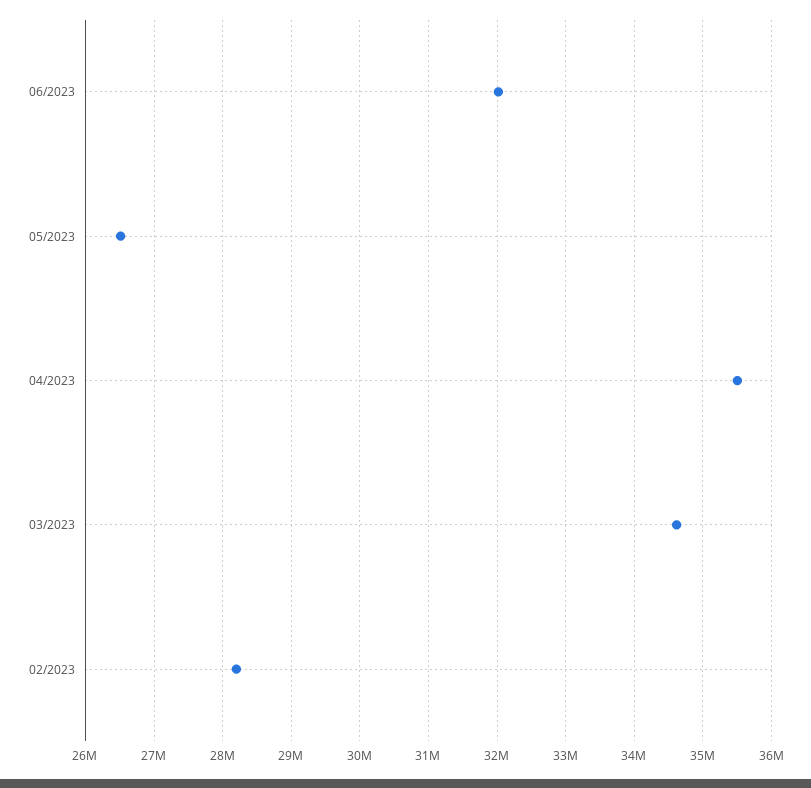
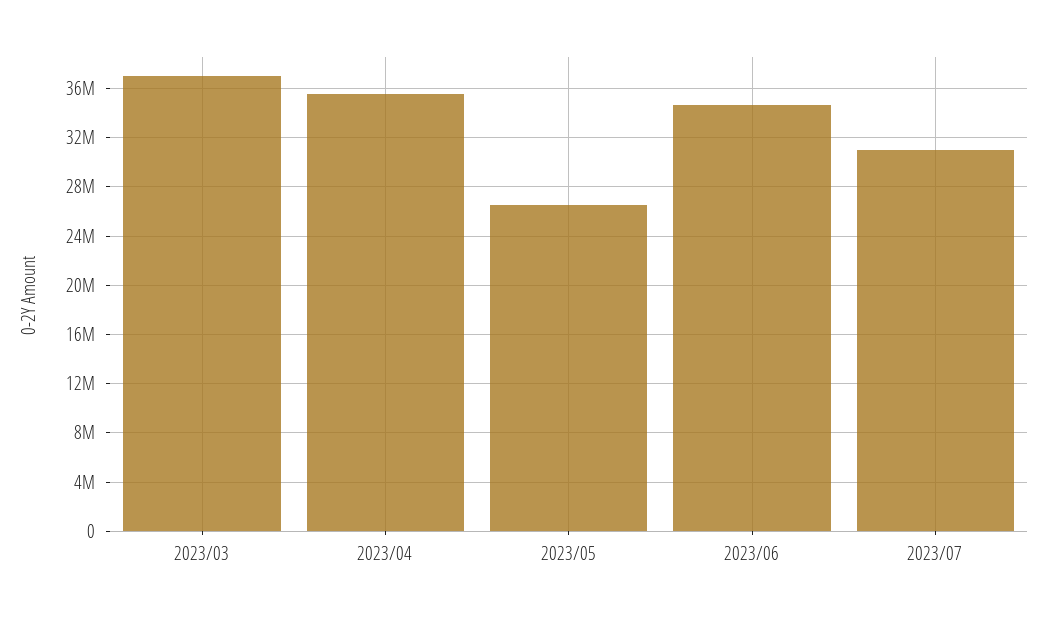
06/2023: 32000000 -> 34500000
03/2023: 34600000 -> 37000000
02/2023: 28200000 -> none
2023/07: none -> 31000000

